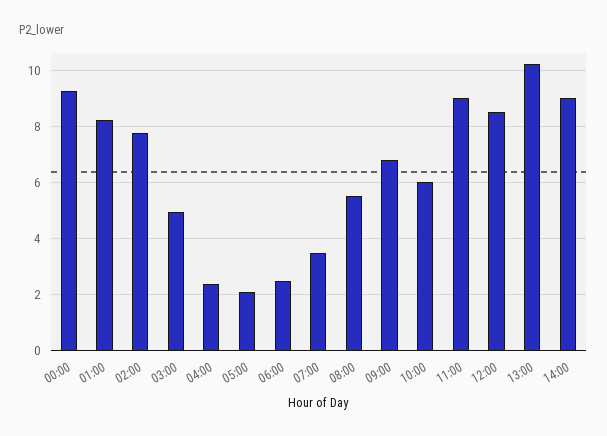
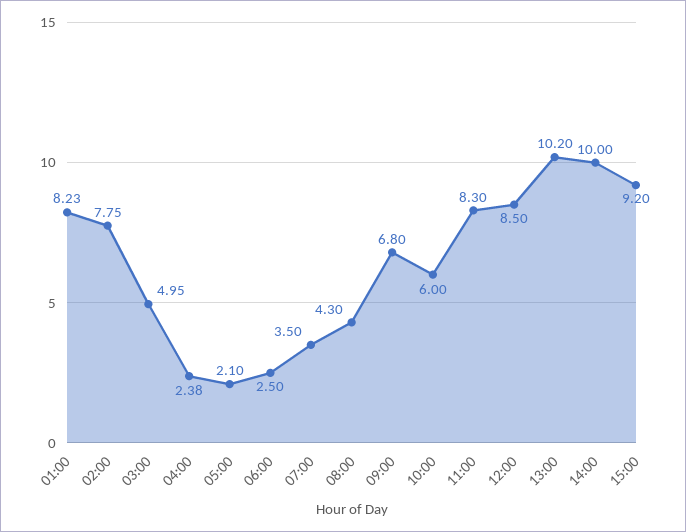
00:00: 9.25 -> none
08:00: 5.5 -> 4.3
11:00: 9 -> 8.3
14:00: 9 -> 10
15:00: none -> 9.2

